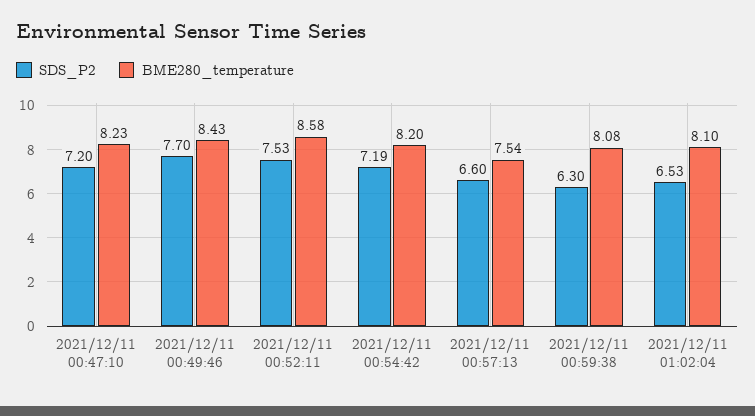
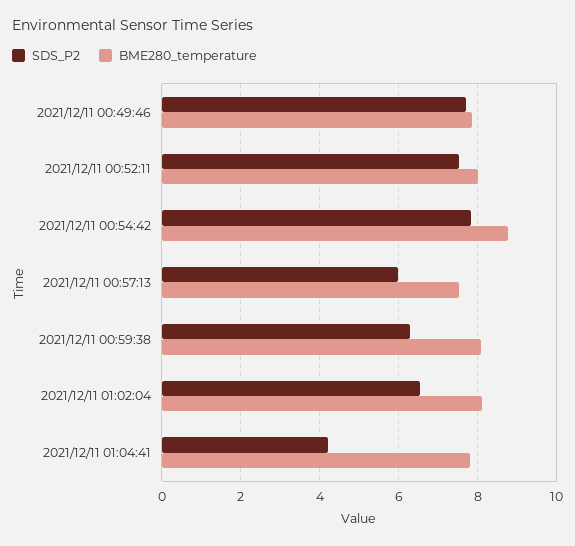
SDS_P2, 2021/12/11 00:47:10: 7.2 -> none
BME280_temperature, 2021/12/11 00:47:10: 8.23 -> none
BME280_temperature, 2021/12/11 00:49:46: 8.43 -> 7.8
BME280_temperature, 2021/12/11 00:52:11: 8.58 -> 8
SDS_P2, 2021/12/11 00:54:42: 7.19 -> 7.8
BME280_temperature, 2021/12/11 00:54:42: 8.2 -> 8.8
SDS_P2, 2021/12/11 00:57:13: 6.6 -> 6
SDS_P2, 2021/12/11 01:04:41: none -> 4.2
BME280_temperature, 2021/12/11 01:04:41: none -> 7.8

